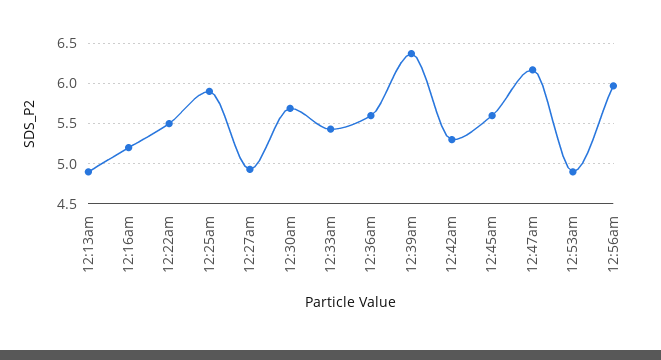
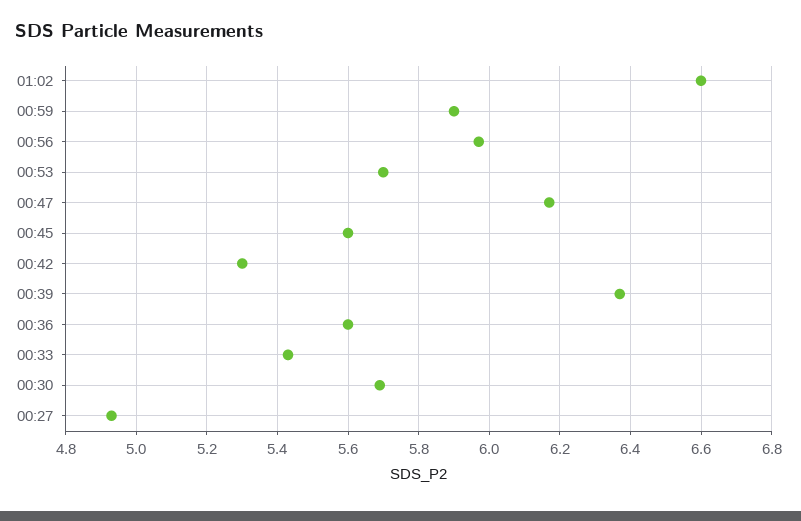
12:13am: 4.9 -> none
12:16am: 5.2 -> none
12:22am: 5.5 -> none
12:25am: 5.9 -> none
12:53am: 4.9 -> 5.7
01:02: none -> 6.6
00:59: none -> 5.9

